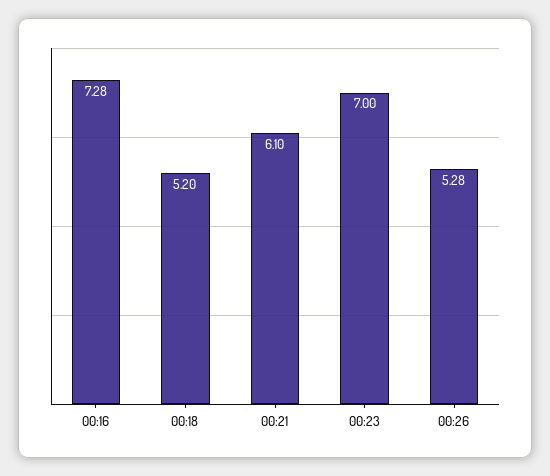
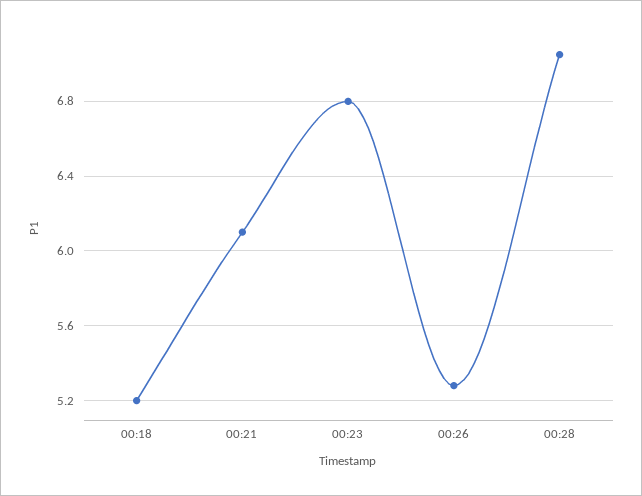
00:16: 7.28 -> none
00:23: 7 -> 6.8
00:28: none -> 7.05

